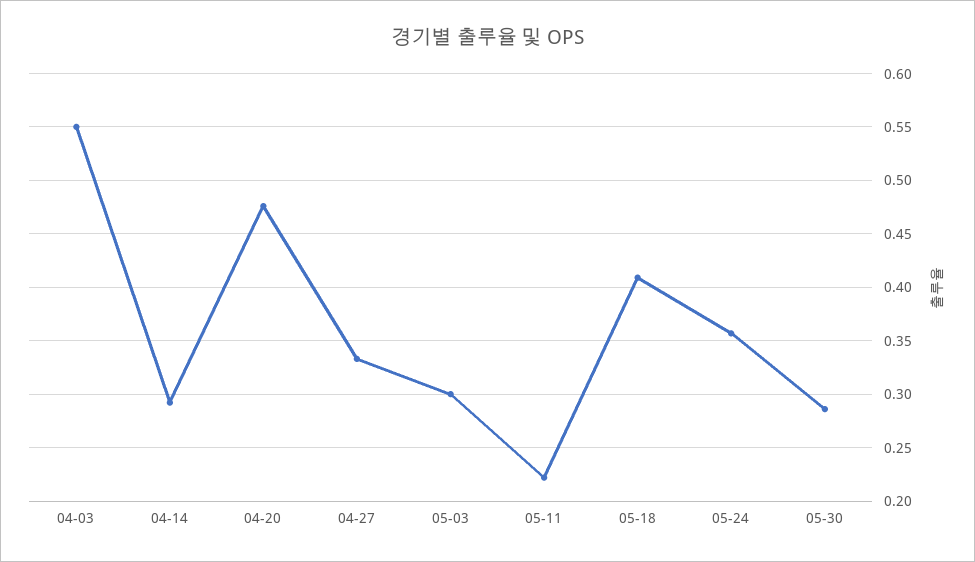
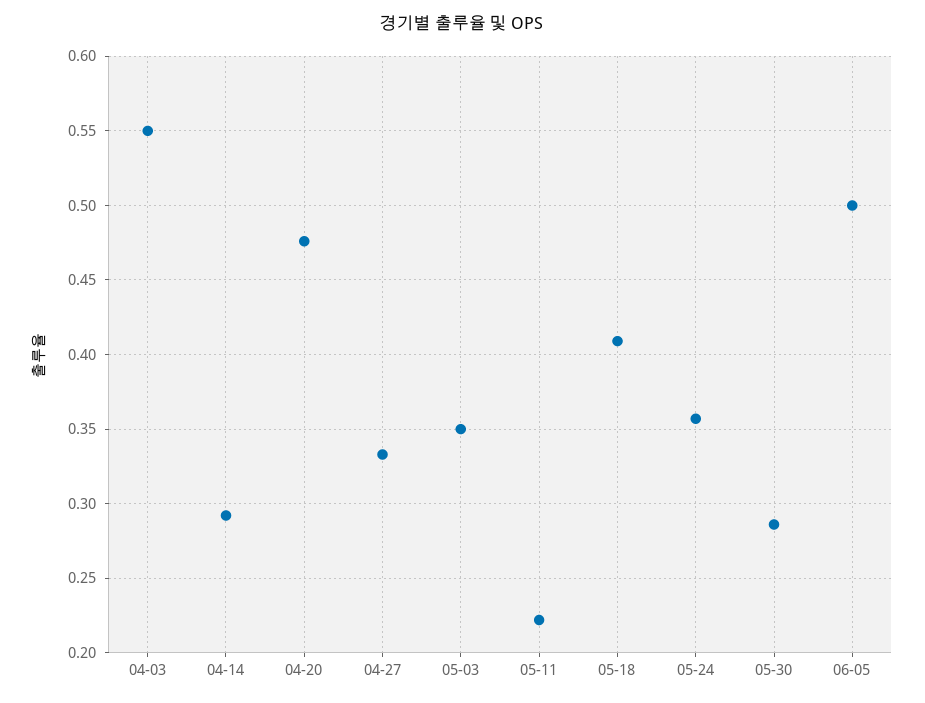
05-03: 0.3 -> 0.35
06-05: none -> 0.5

